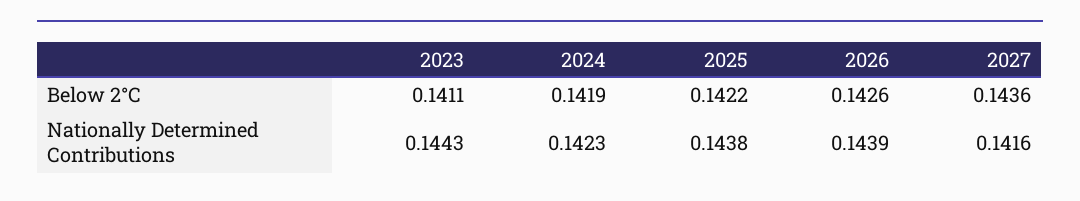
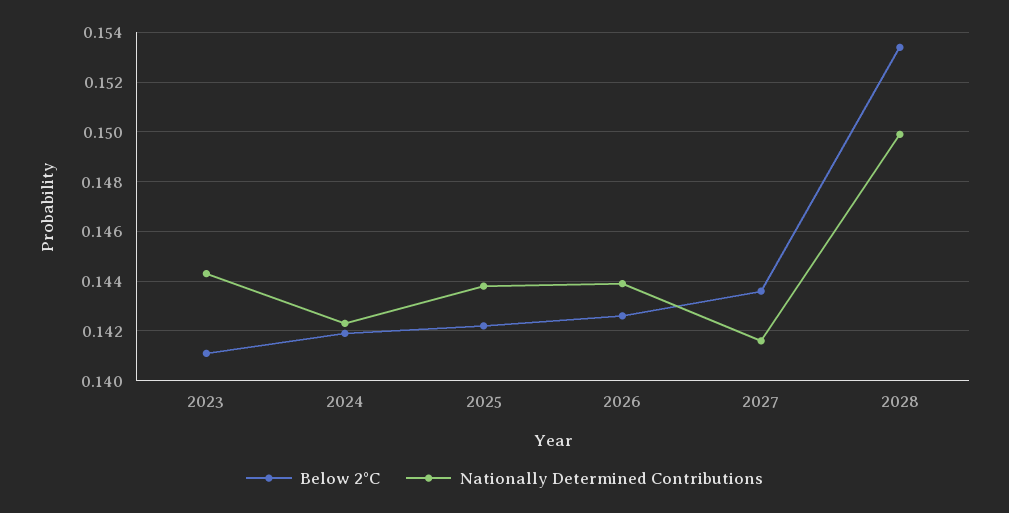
Below 2°C, 2028: none -> 0.1535
Nationally Determined Contributions, 2028: none -> 0.15

